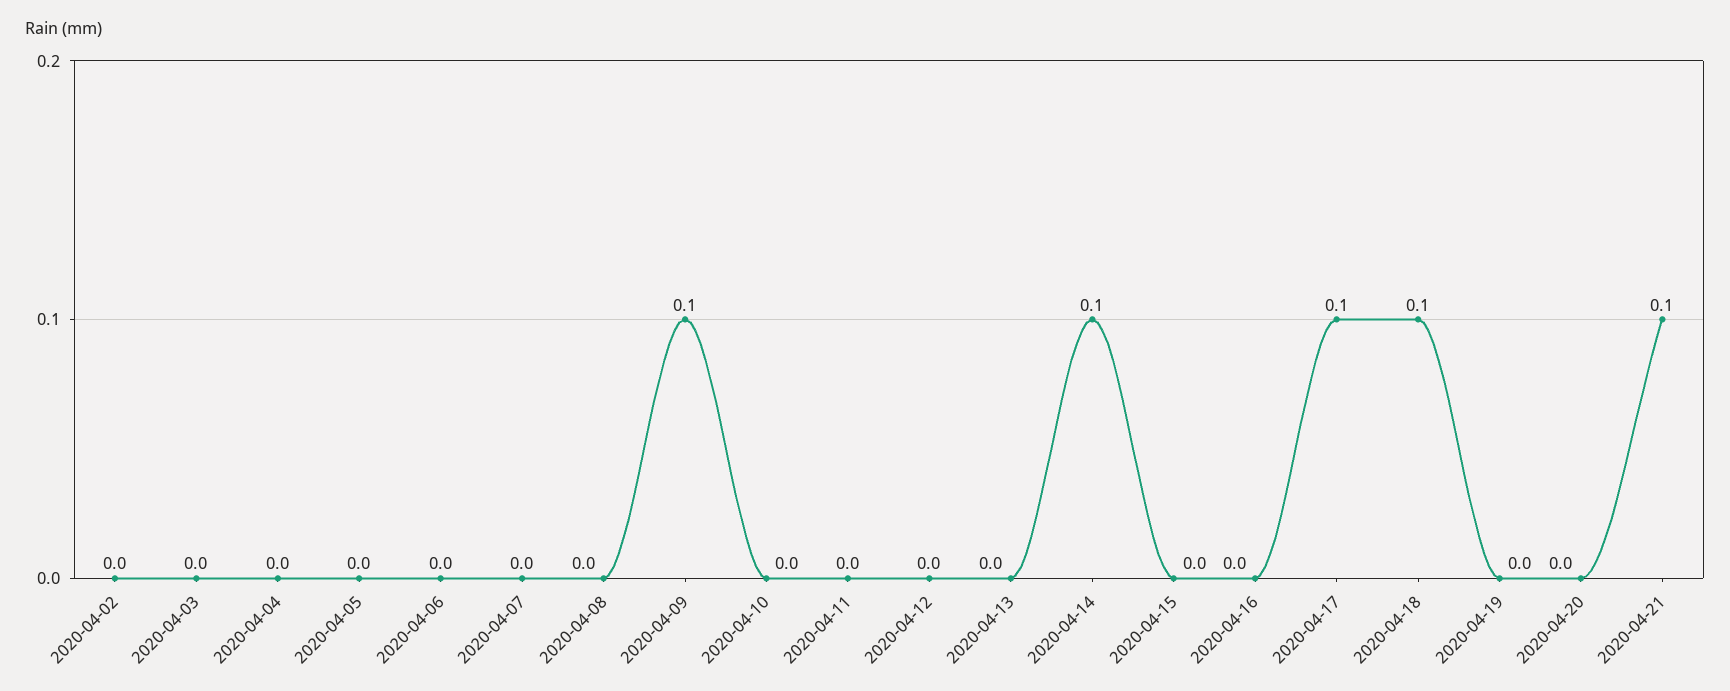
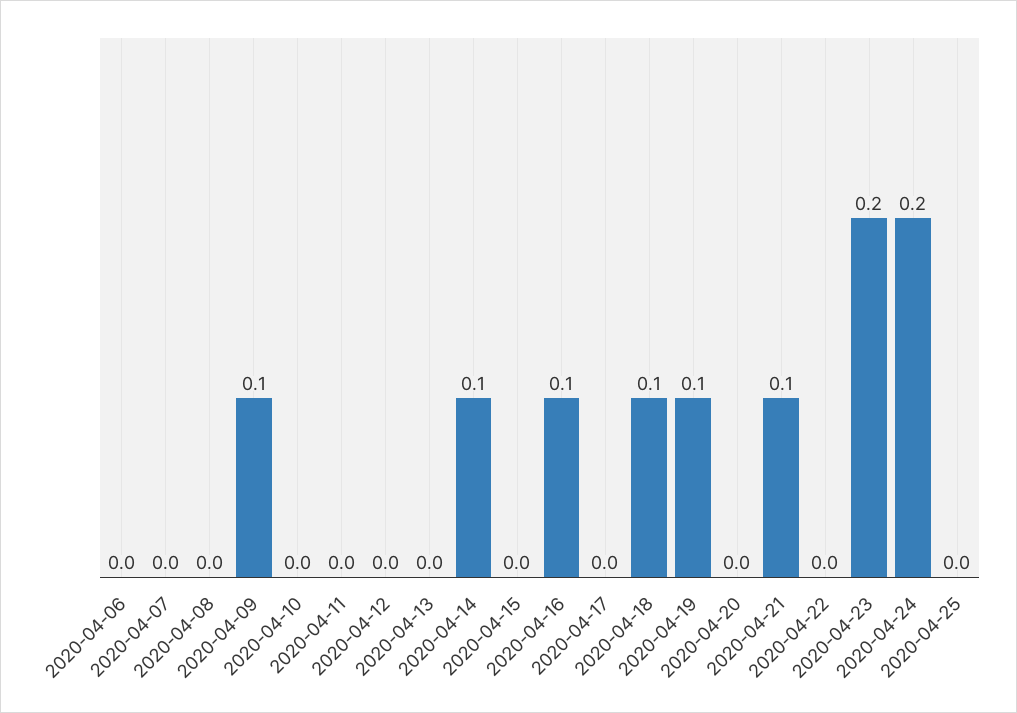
2020-04-02: 0 -> none
2020-04-03: 0 -> none
2020-04-04: 0 -> none
2020-04-05: 0 -> none
2020-04-16: 0 -> 0.1
2020-04-17: 0.1 -> 0
2020-04-19: 0 -> 0.1
2020-04-22: none -> 0
2020-04-23: none -> 0.2
2020-04-24: none -> 0.2
2020-04-25: none -> 0

